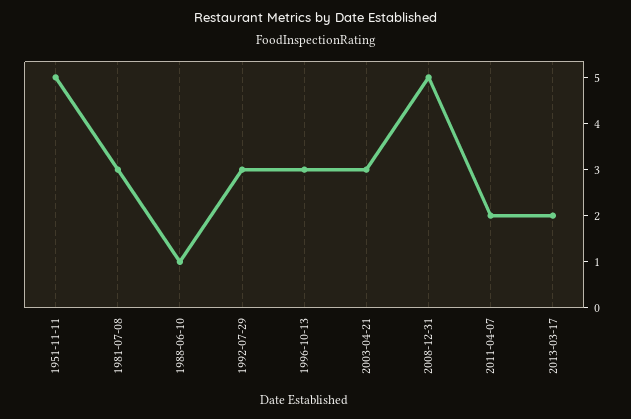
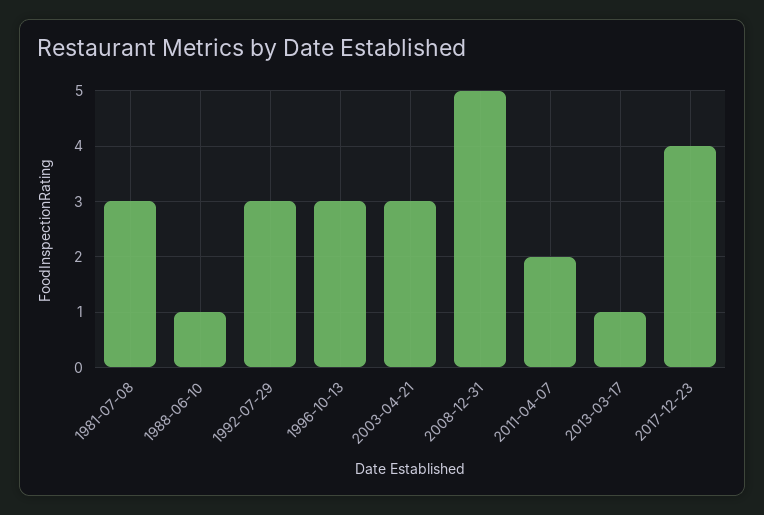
1951-11-11: 5 -> none
2013-03-17: 2 -> 1
2017-12-23: none -> 4

